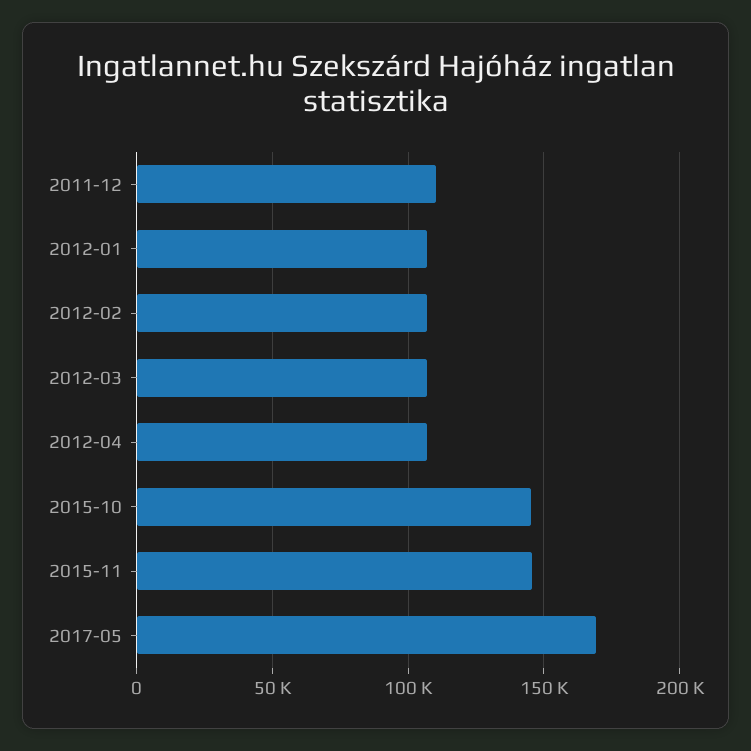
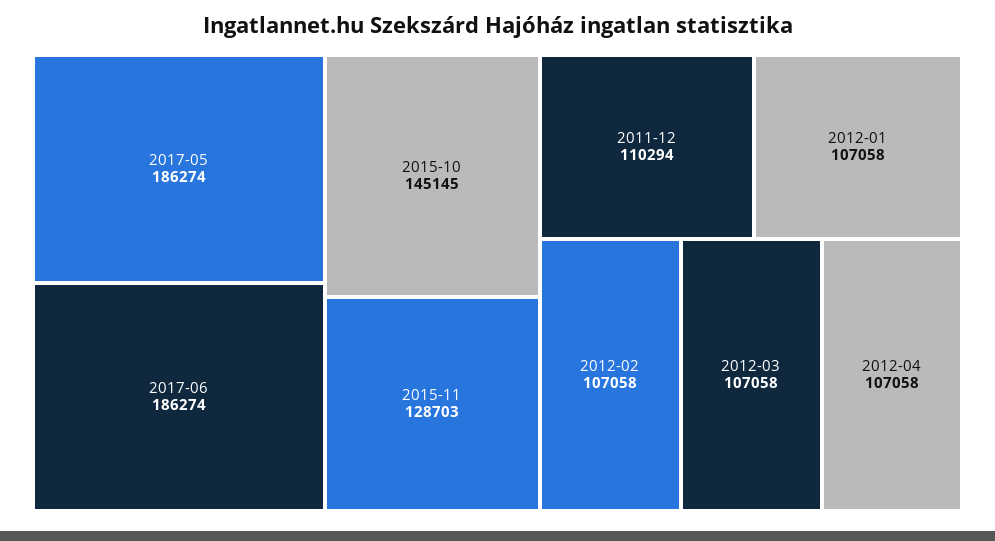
2015-11: 145000 -> 128703
2017-05: 170000 -> 186274
2017-06: none -> 186274

